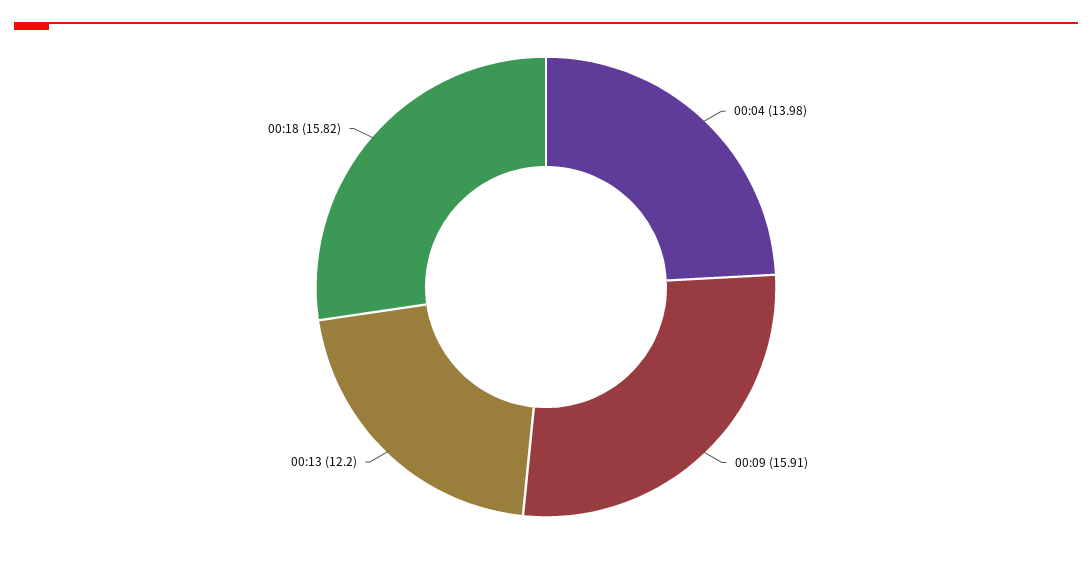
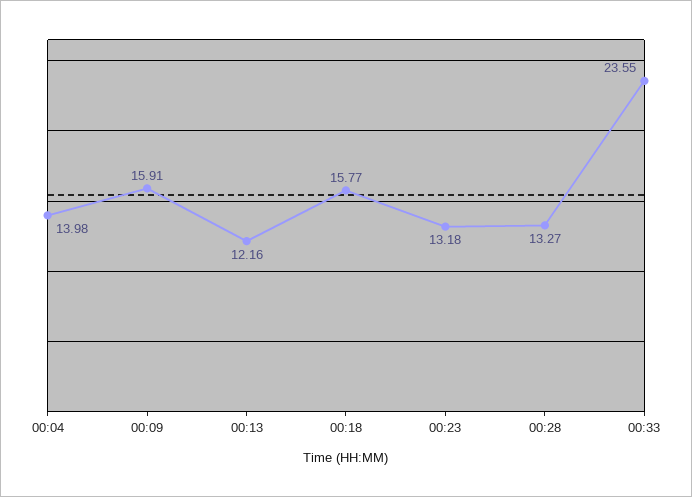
00:13: 12.2 -> 12.16
00:18: 15.82 -> 15.77
00:23: none -> 13.18
00:28: none -> 13.27
00:33: none -> 23.55

